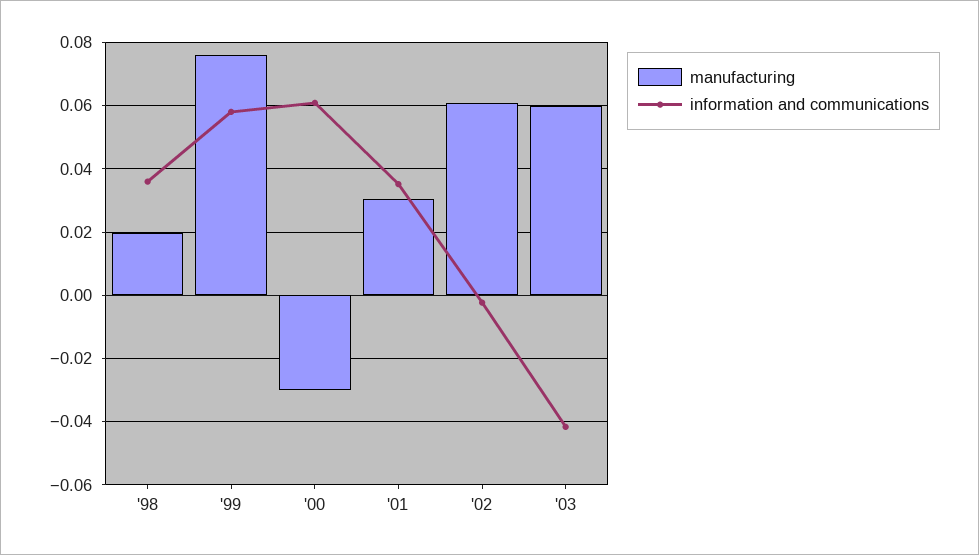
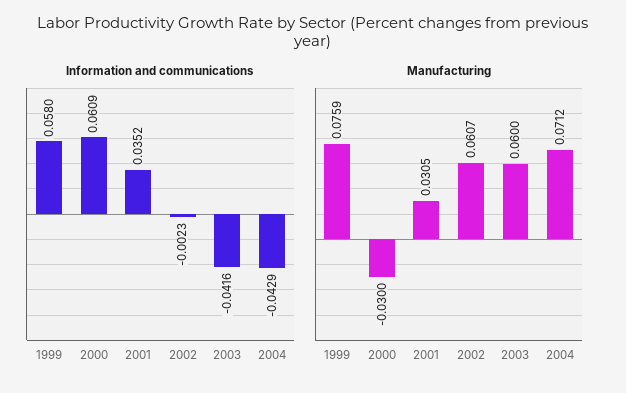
manufacturing, '98: 0.02 -> none
information and communications, '98: 0.036 -> none
information and communications, 2004: none -> -0.0429
manufacturing, 2004: none -> 0.0712

